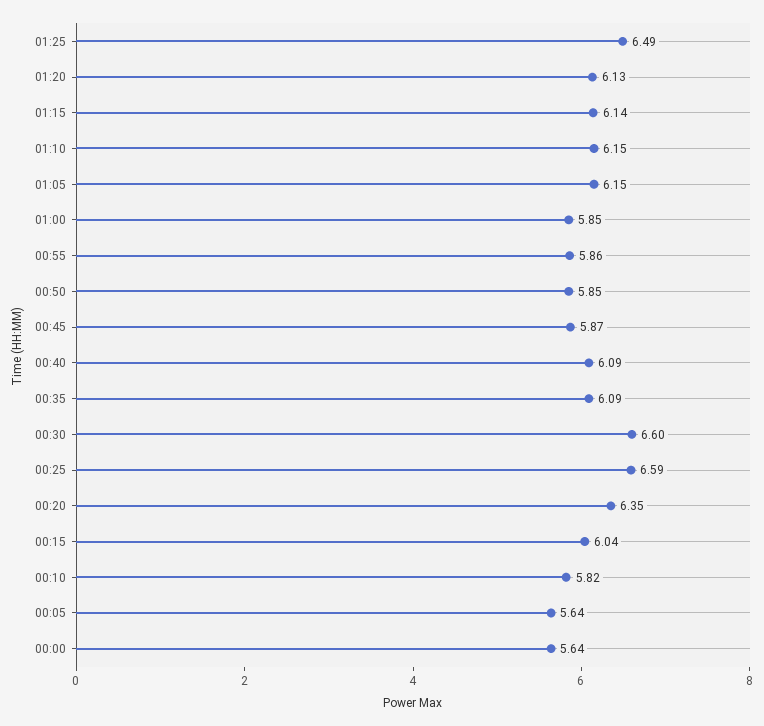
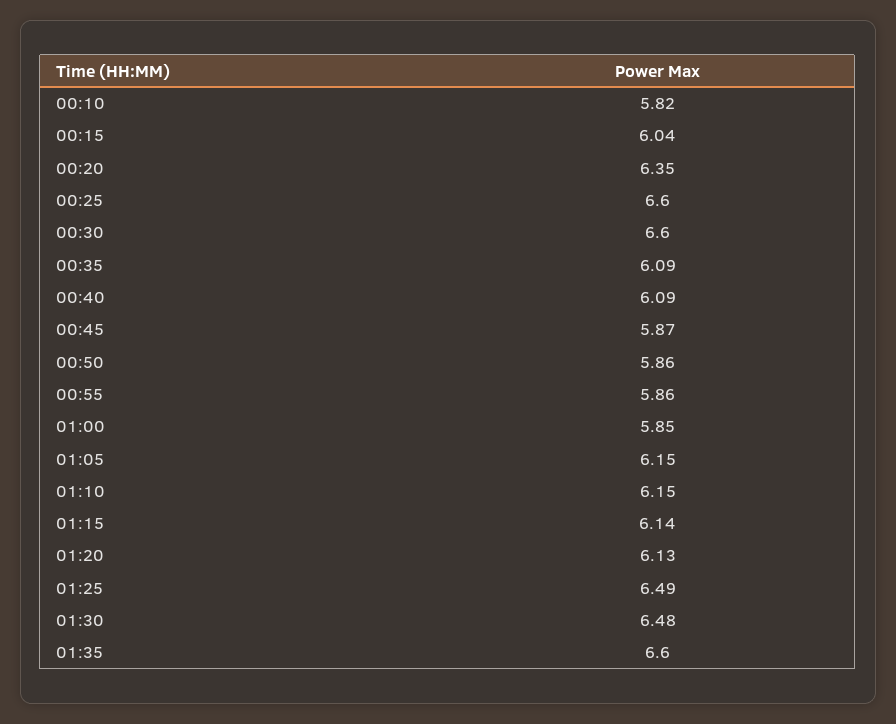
00:50: 5.85 -> 5.86
00:25: 6.59 -> 6.6
00:05: 5.64 -> none
00:00: 5.64 -> none
01:30: none -> 6.48
01:35: none -> 6.6

